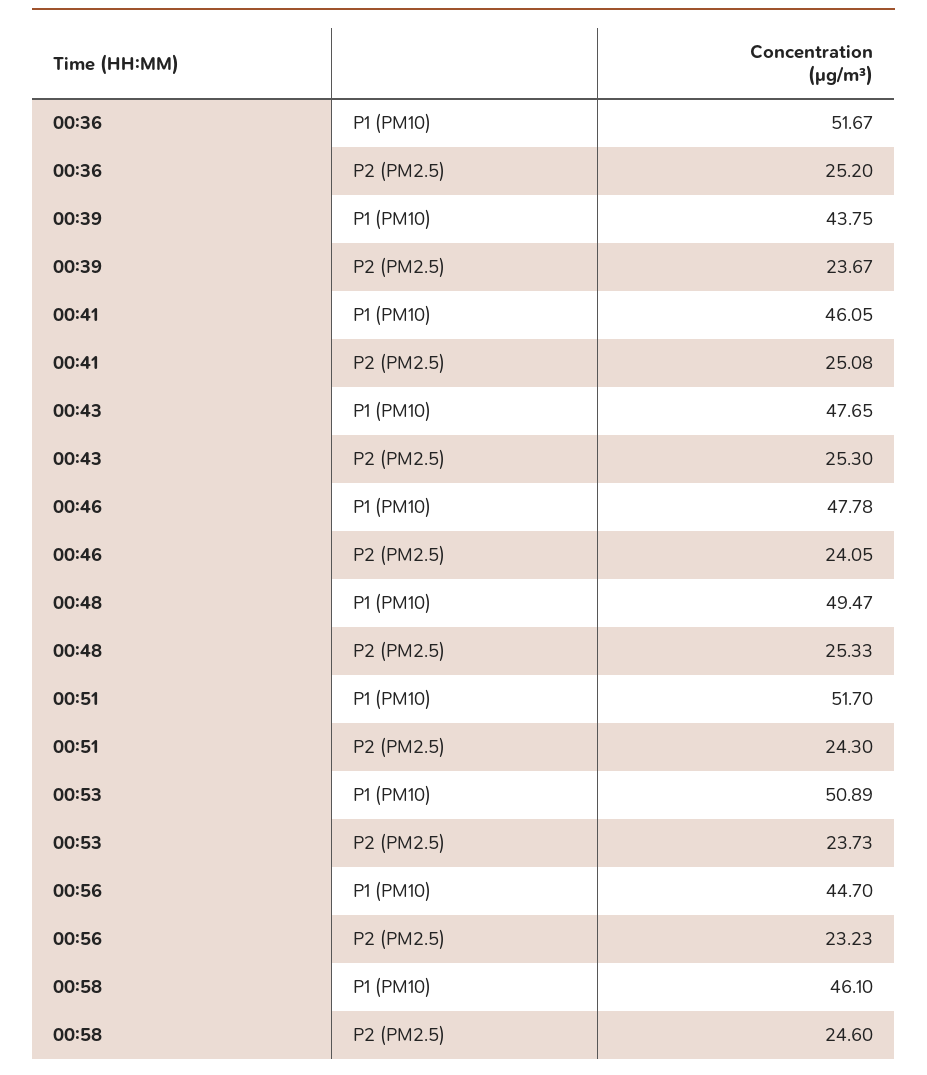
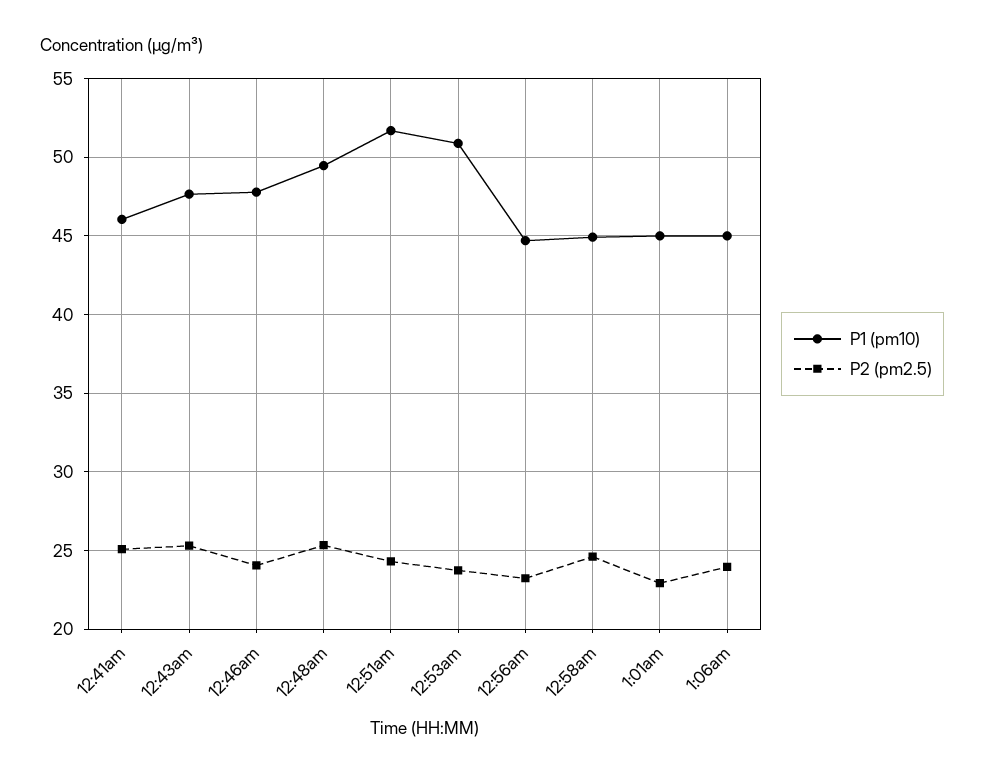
P1 (PM10), 00:36: 51.67 -> none
P2 (PM2.5), 00:36: 25.2 -> none
P1 (PM10), 00:39: 43.75 -> none
P2 (PM2.5), 00:39: 23.67 -> none
P1 (PM10), 00:58: 46.1 -> 45
P1 (PM10), 1:01am: none -> 45
P2 (PM2.5), 1:01am: none -> 23
P1 (PM10), 1:06am: none -> 45
P2 (PM2.5), 1:06am: none -> 24

